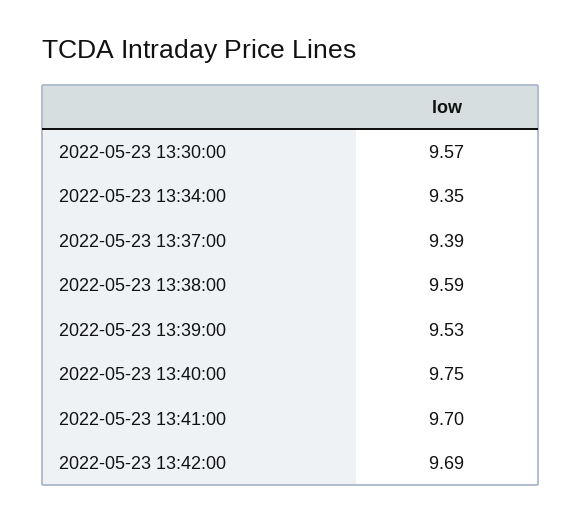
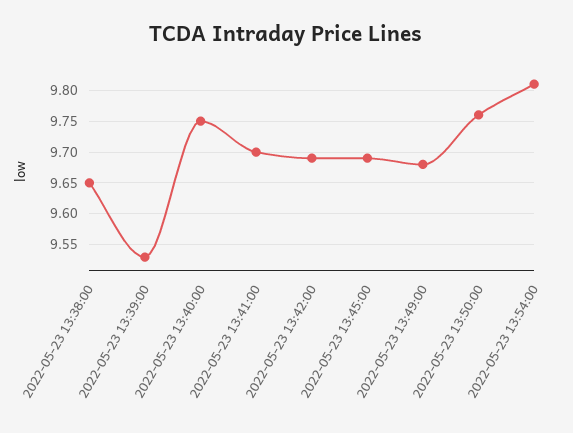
2022-05-23 13:30:00: 9.57 -> none
2022-05-23 13:34:00: 9.35 -> none
2022-05-23 13:37:00: 9.39 -> none
2022-05-23 13:38:00: 9.59 -> 9.65
2022-05-23 13:45:00: none -> 9.69
2022-05-23 13:49:00: none -> 9.68
2022-05-23 13:50:00: none -> 9.76
2022-05-23 13:54:00: none -> 9.81

